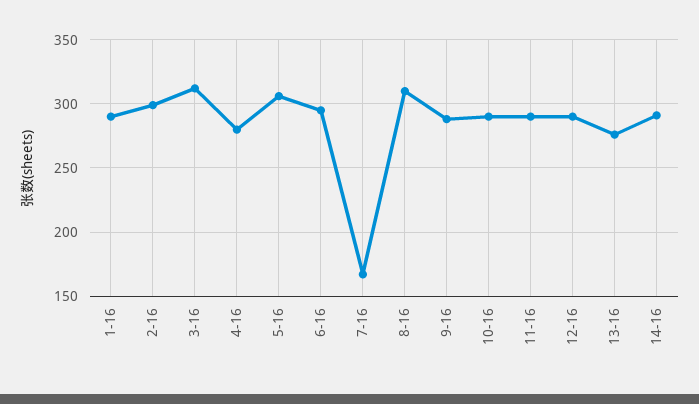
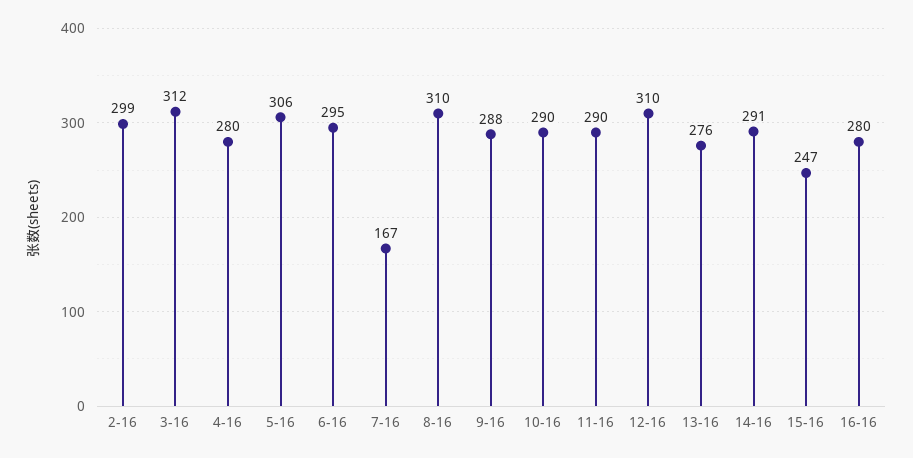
1-16: 290 -> none
12-16: 290 -> 310
15-16: none -> 247
16-16: none -> 280

